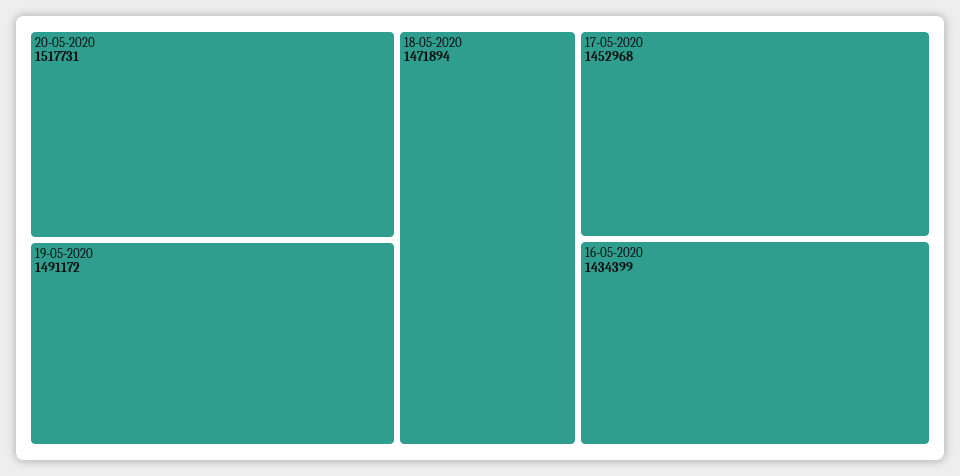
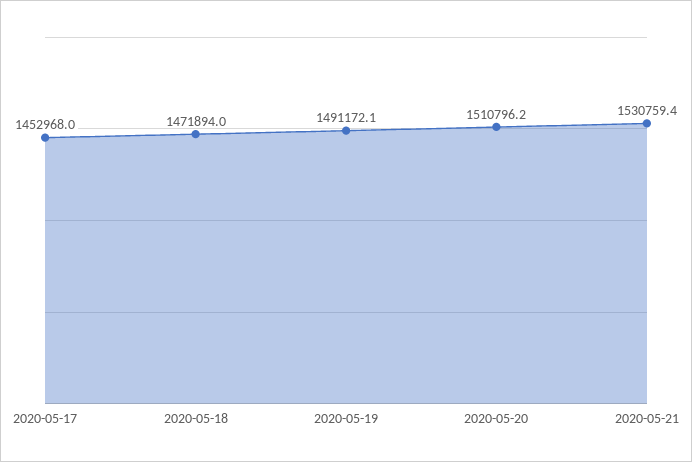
20-05-2020: 1517731 -> 1510796.2
16-05-2020: 1434399 -> none
2020-05-21: none -> 1530759.4

